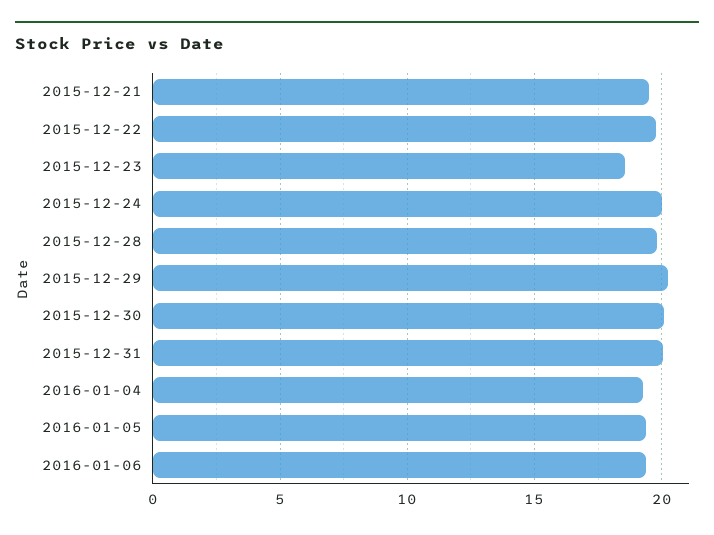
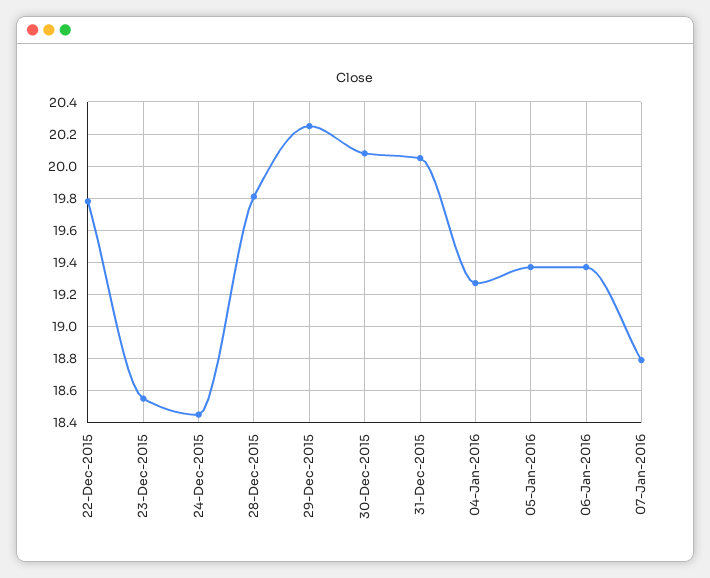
2015-12-21: 19.5 -> none
2015-12-24: 20 -> 18.45
07-Jan-2016: none -> 18.8

